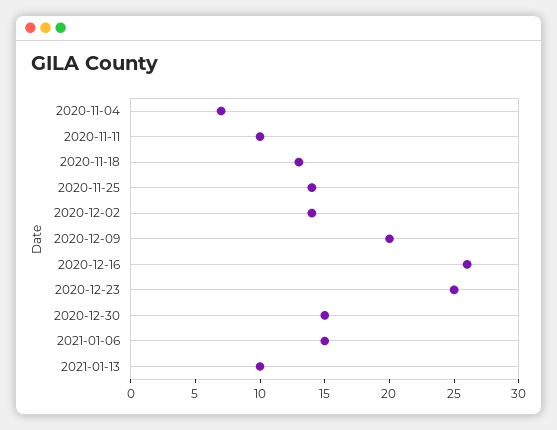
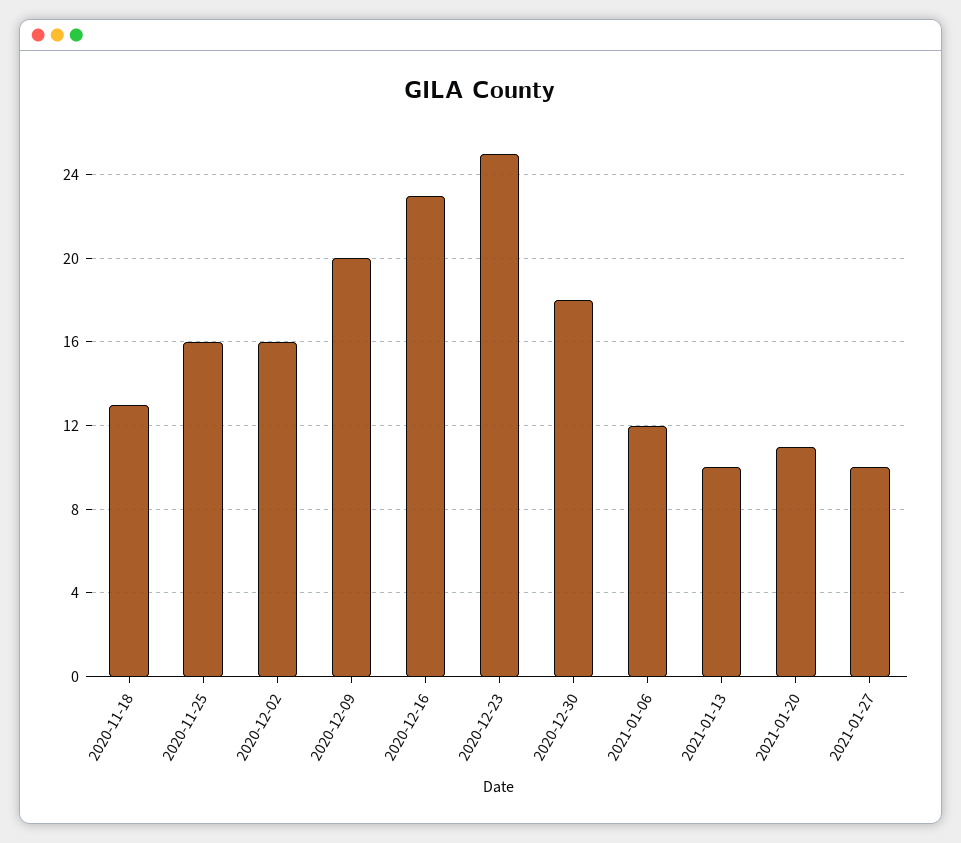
2020-11-04: 7 -> none
2020-11-11: 10 -> none
2020-11-25: 14 -> 16
2020-12-02: 14 -> 16
2020-12-16: 26 -> 23
2020-12-30: 15 -> 18
2021-01-06: 15 -> 12
2021-01-20: none -> 11
2021-01-27: none -> 10

